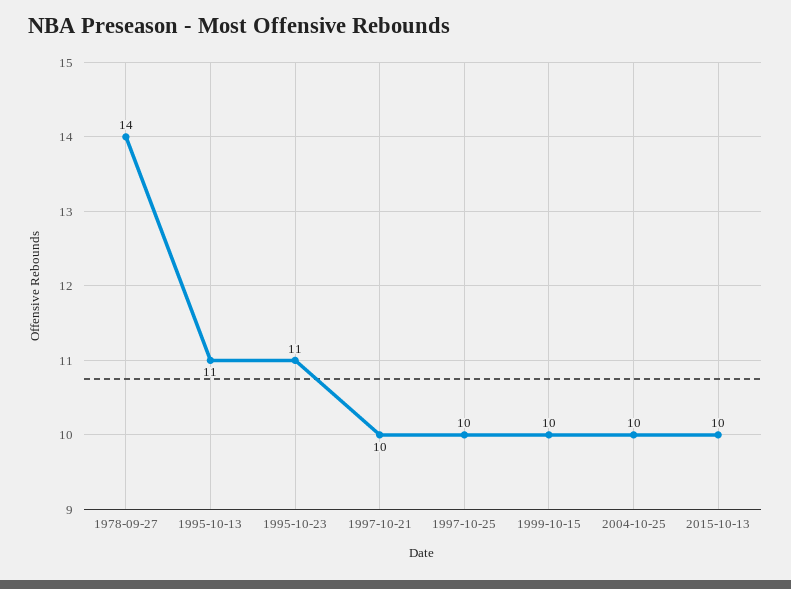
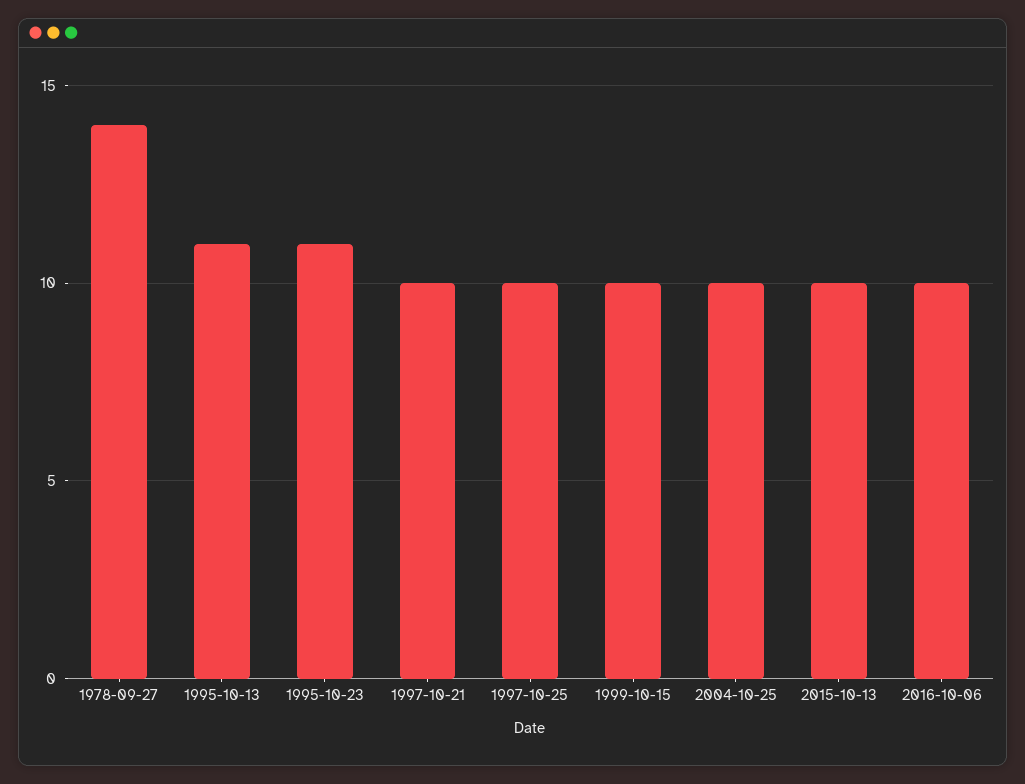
2016-10-06: none -> 10

